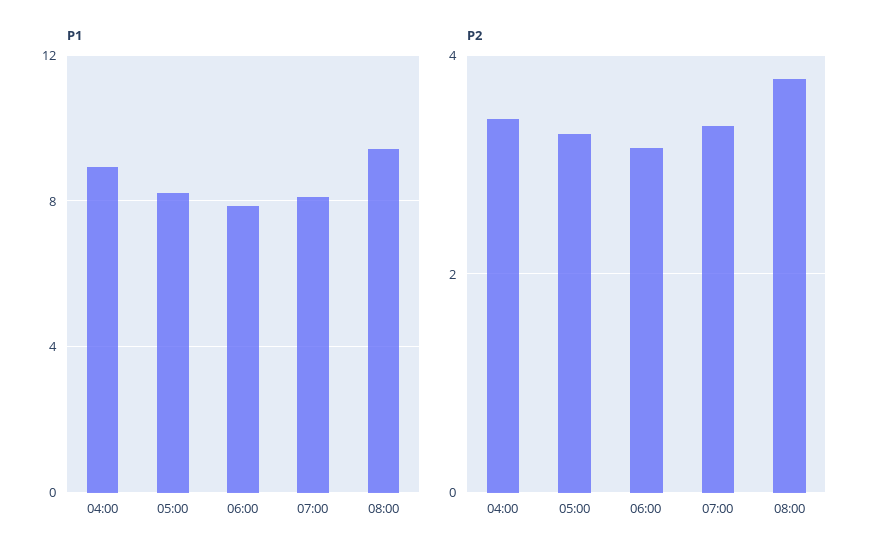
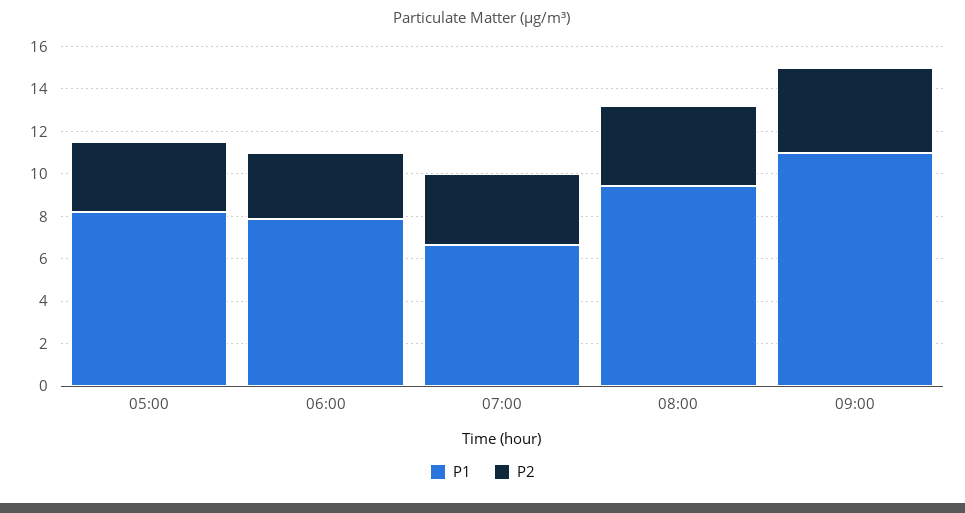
P1, 04:00: 9 -> none
P1, 07:00: 8 -> 6.5
P2, 04:00: 3.4 -> none
P1, 09:00: none -> 11
P2, 09:00: none -> 4

